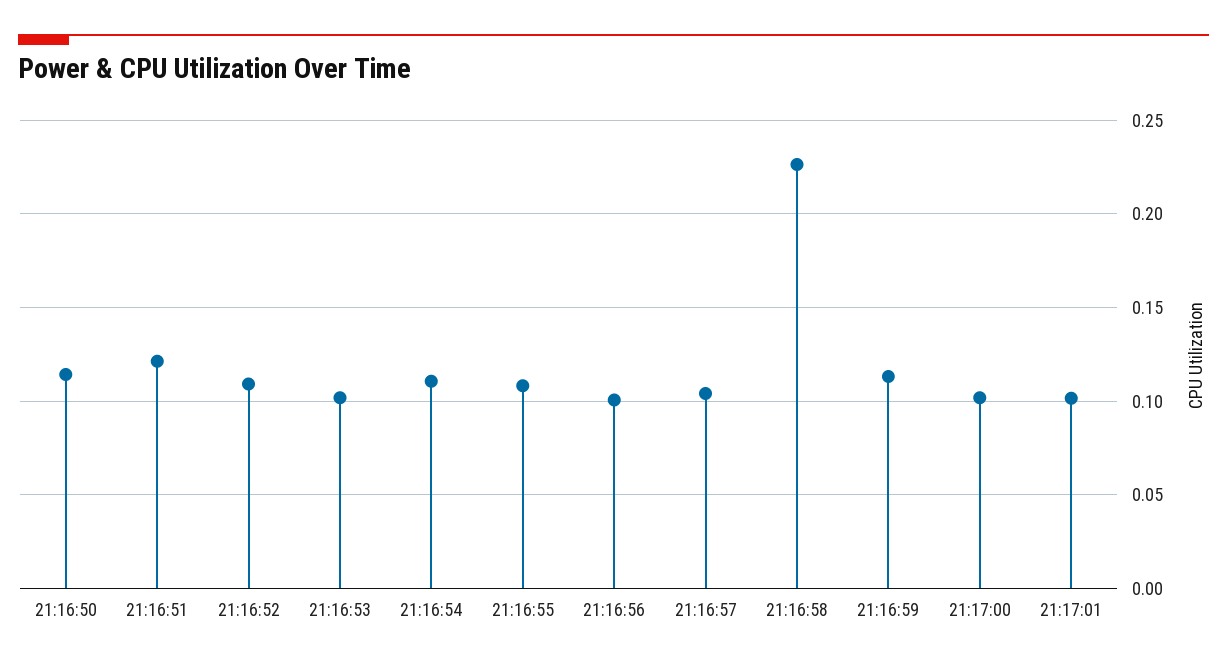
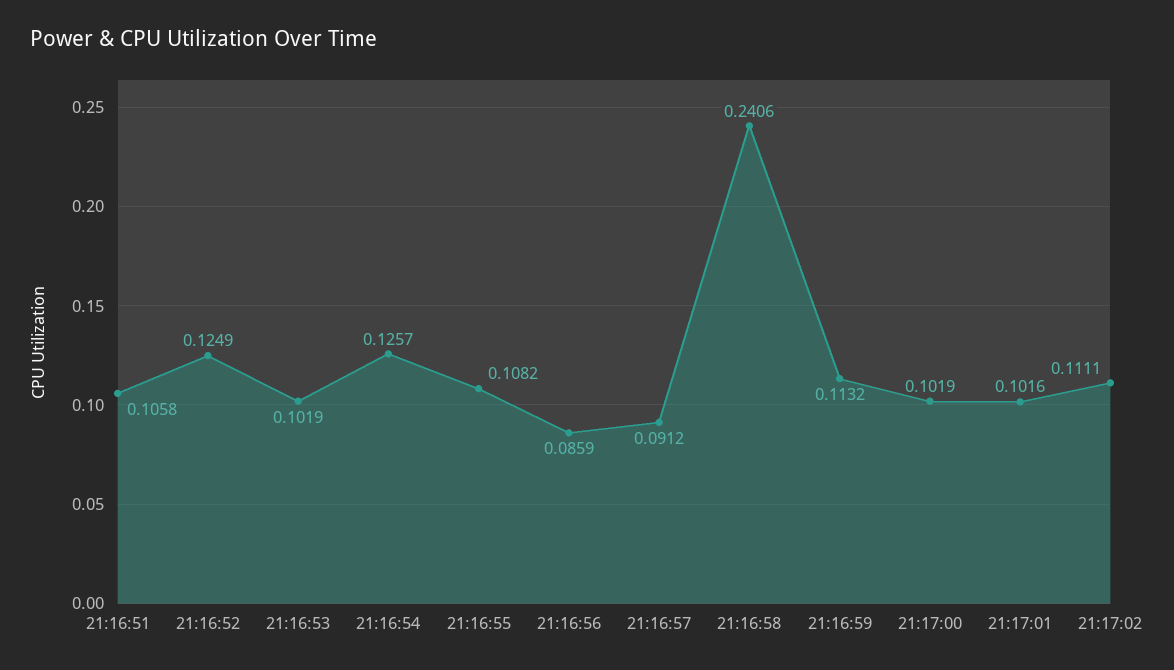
21:16:50: 0.115 -> none
21:16:51: 0.12 -> 0.1058
21:16:52: 0.11 -> 0.1249
21:16:54: 0.11 -> 0.1257
21:16:56: 0.1 -> 0.0859
21:16:57: 0.105 -> 0.0912
21:16:58: 0.225 -> 0.2406
21:17:02: none -> 0.1111

